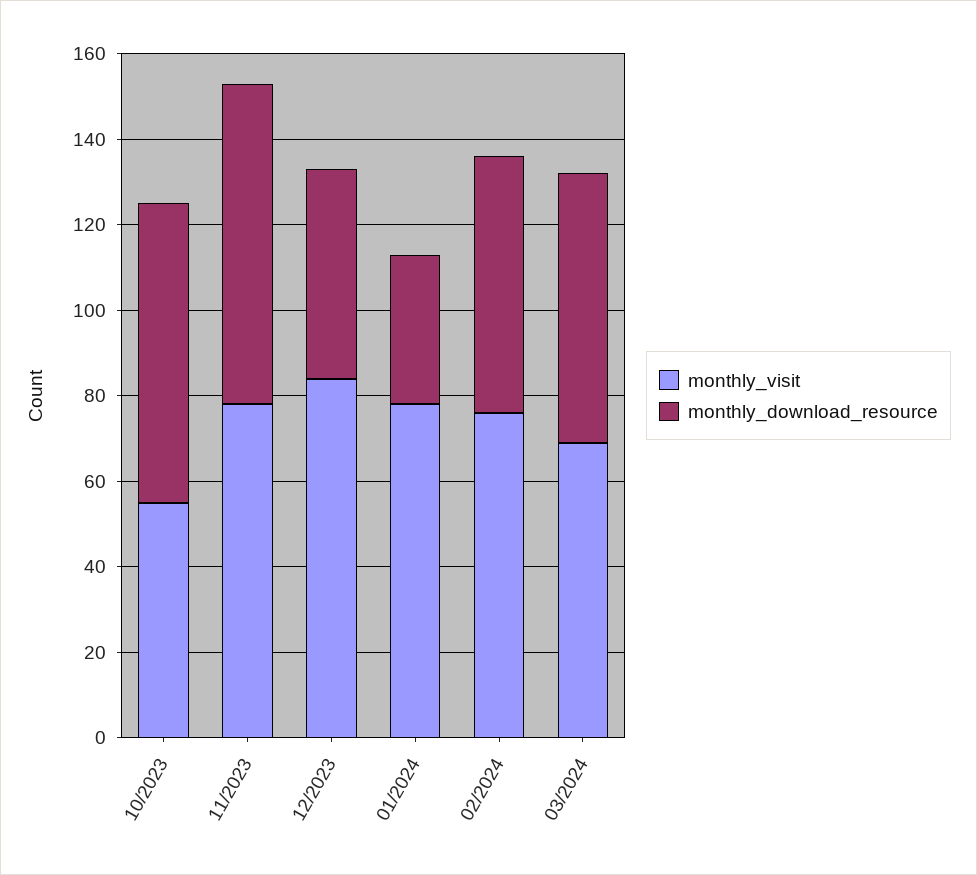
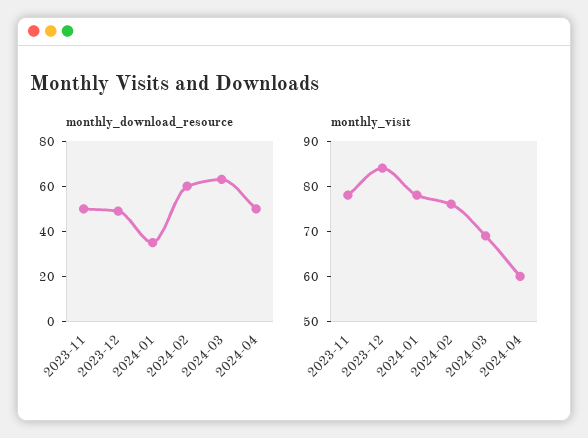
monthly_visit, 10/2023: 55 -> none
monthly_download_resource, 10/2023: 70 -> none
monthly_download_resource, 11/2023: 75 -> 50
monthly_download_resource, 2024-04: none -> 50
monthly_visit, 2024-04: none -> 60

